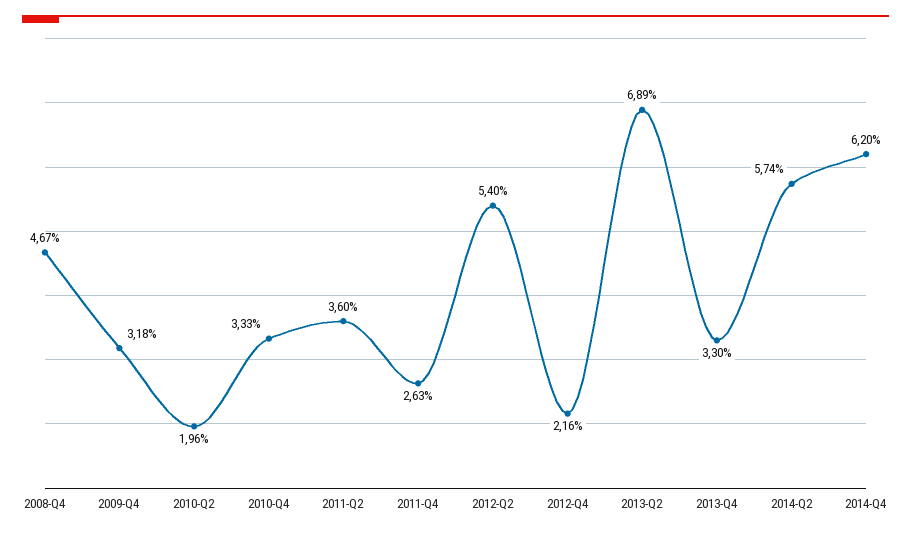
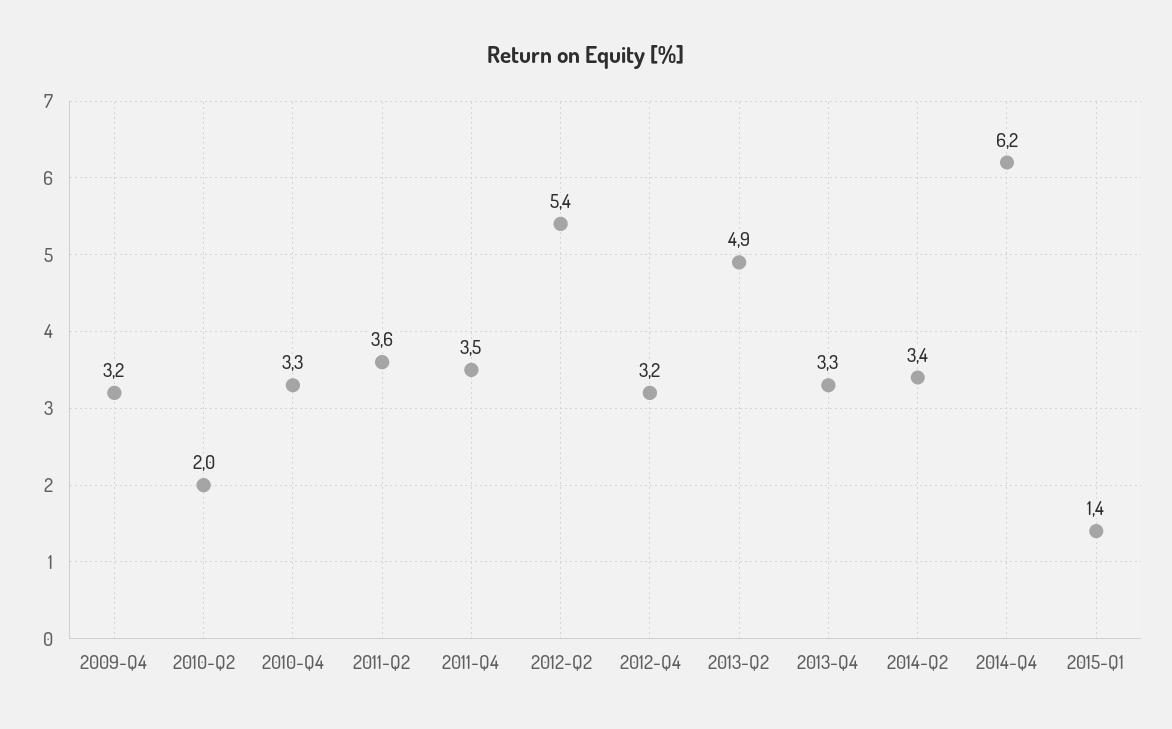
2008-Q4: 4.67 -> none
2011-Q4: 2.63 -> 3.5
2012-Q4: 2.16 -> 3.2
2013-Q2: 6.89 -> 4.9
2014-Q2: 5.74 -> 3.4
2015-Q1: none -> 1.4

